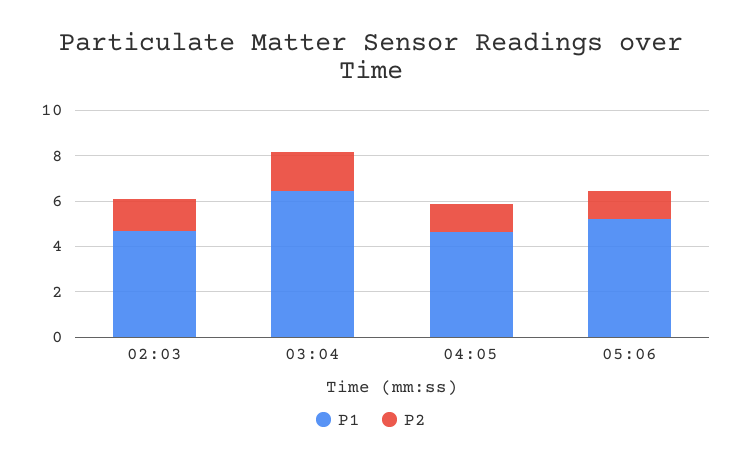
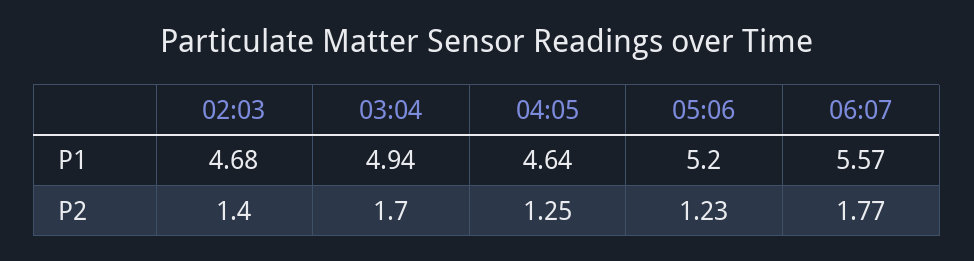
P1, 03:04: 6.5 -> 4.94
P1, 06:07: none -> 5.57
P2, 06:07: none -> 1.77

